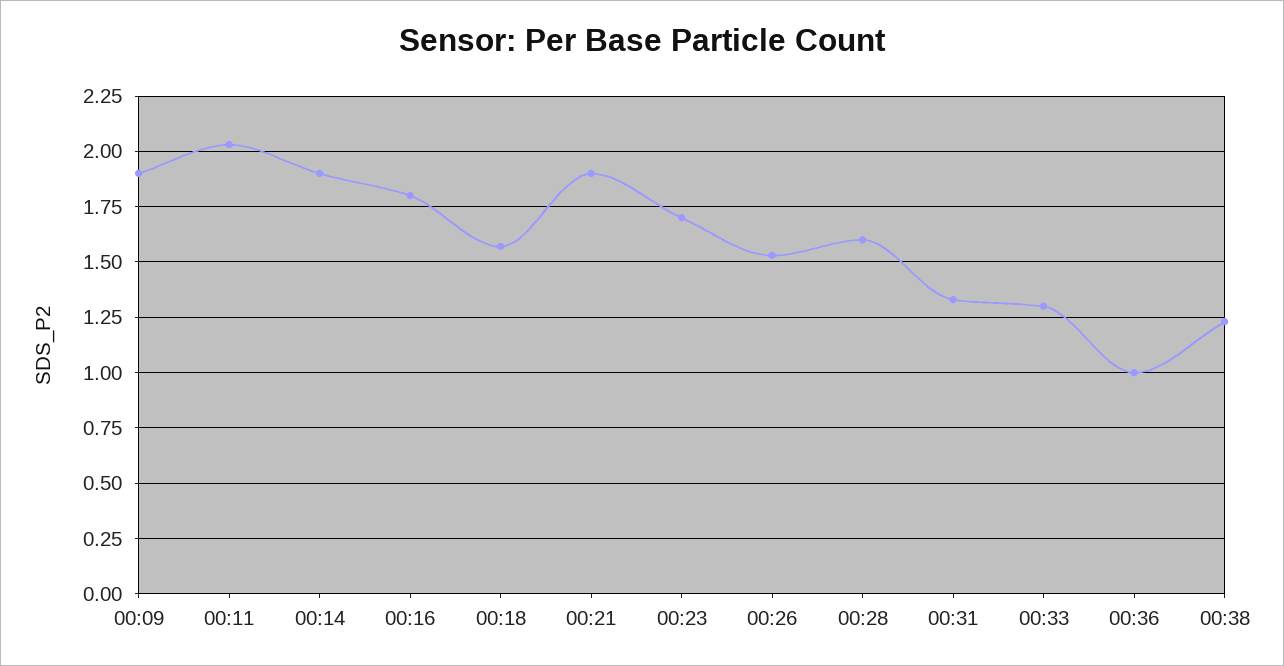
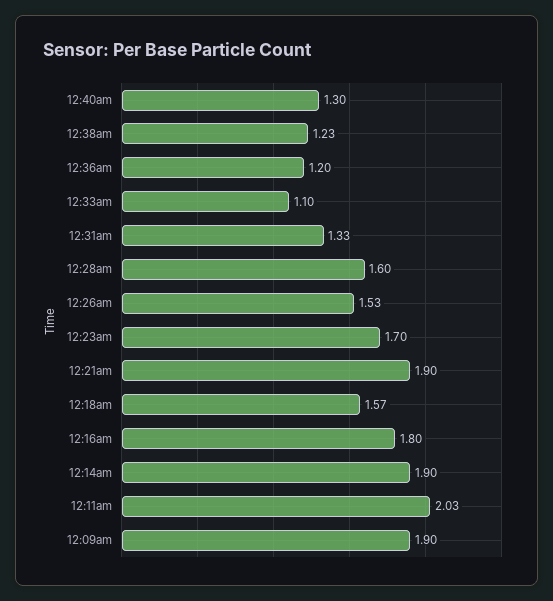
00:33: 1.3 -> 1.1
00:36: 1 -> 1.2
12:40am: none -> 1.3

